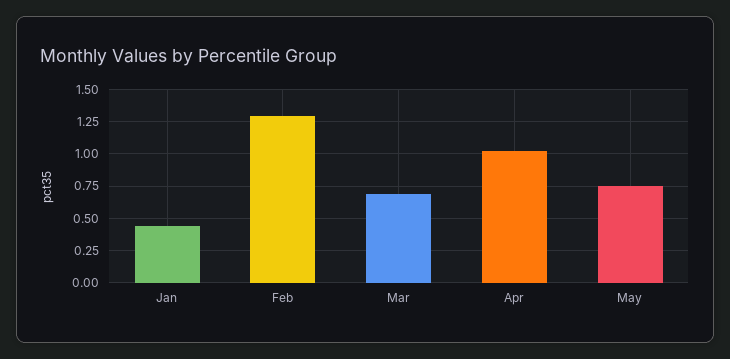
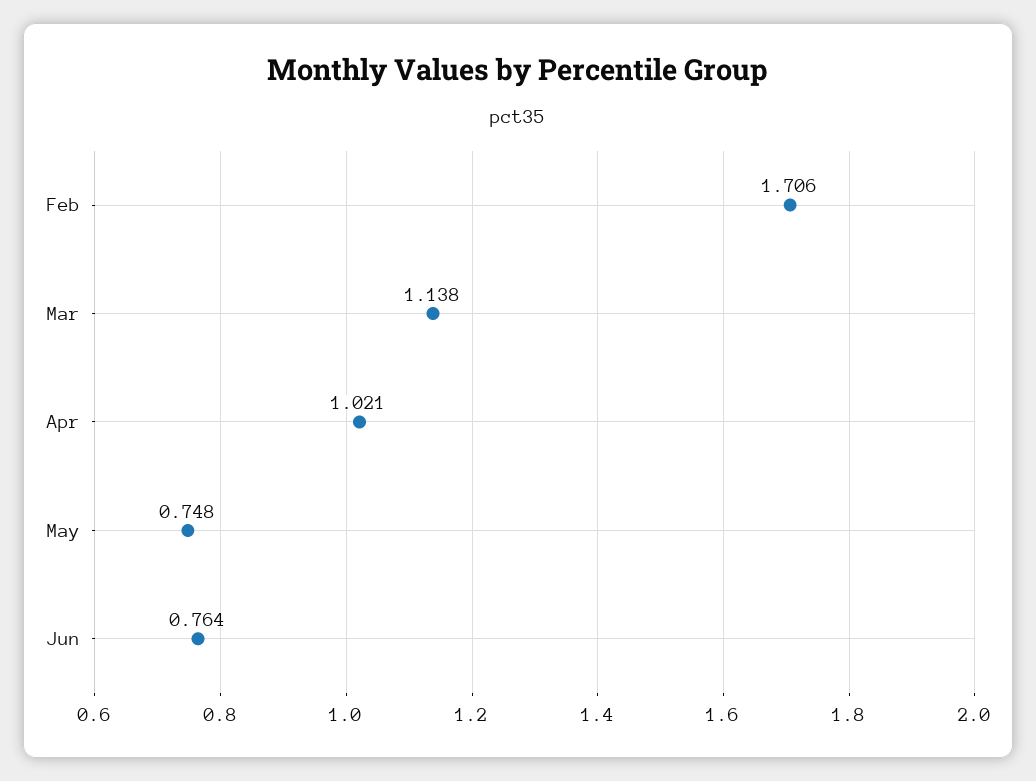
Jan: 0.45 -> none
Feb: 1.3 -> 1.706
Mar: 0.7 -> 1.138
Jun: none -> 0.764

